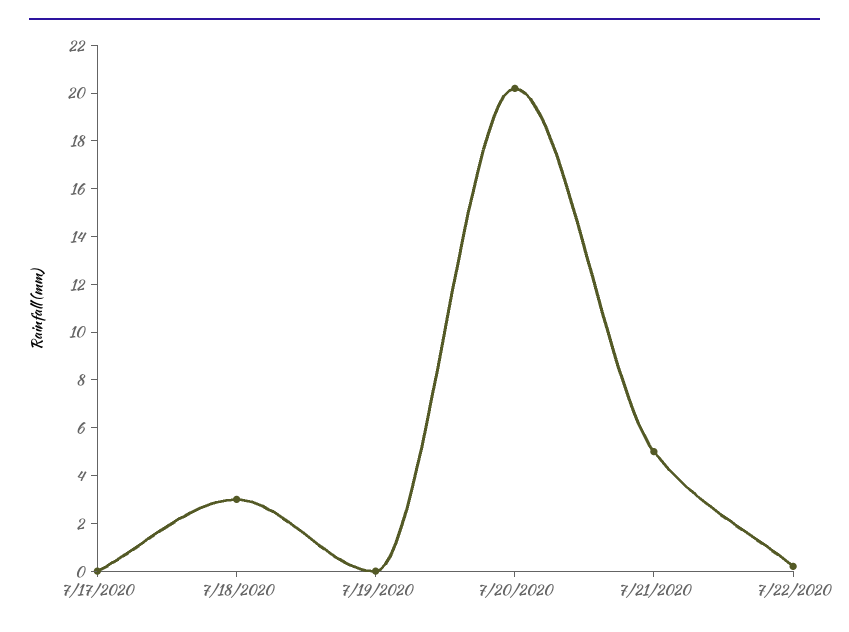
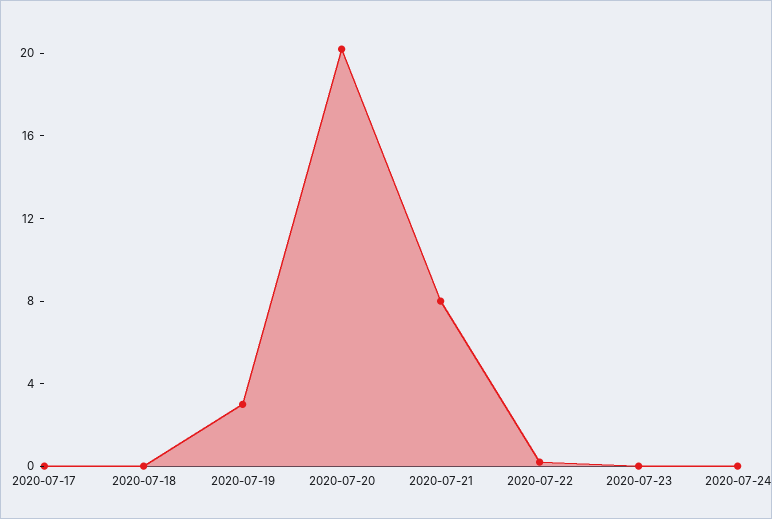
7/18/2020: 3 -> 0
7/19/2020: 0 -> 3
7/21/2020: 5 -> 8
2020-07-23: none -> 0
2020-07-24: none -> 0

